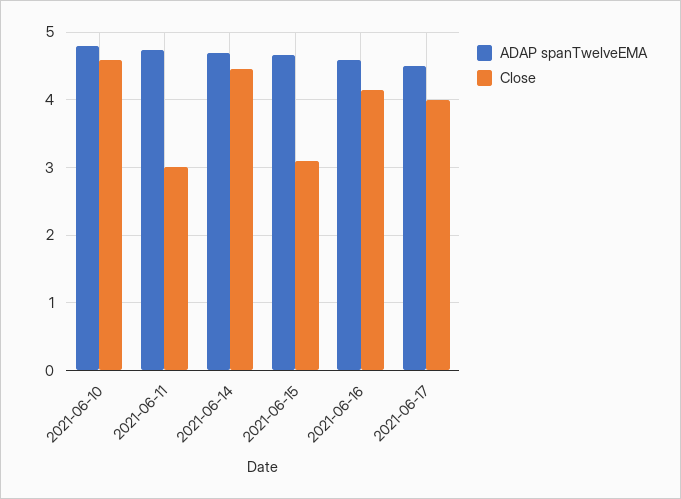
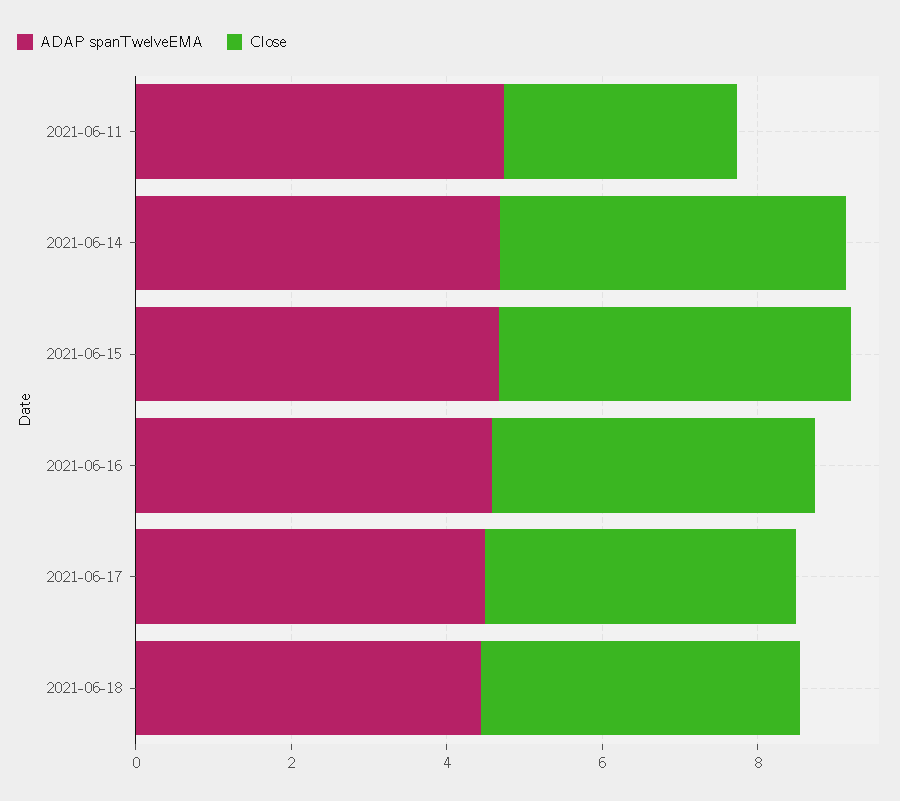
ADAP spanTwelveEMA, 2021-06-10: 4.8 -> none
Close, 2021-06-10: 4.6 -> none
Close, 2021-06-15: 3.1 -> 4.5
ADAP spanTwelveEMA, 2021-06-18: none -> 4.5
Close, 2021-06-18: none -> 4

